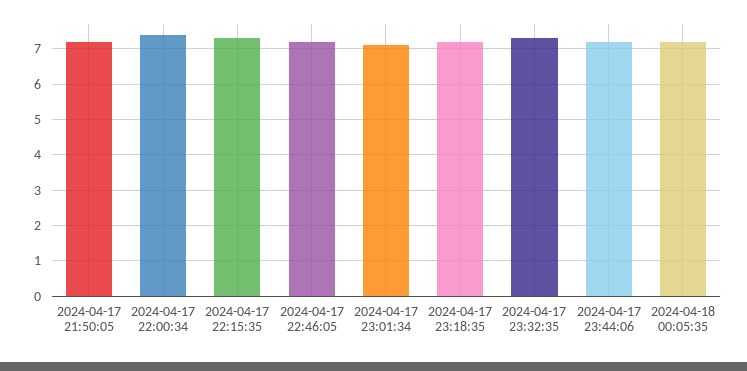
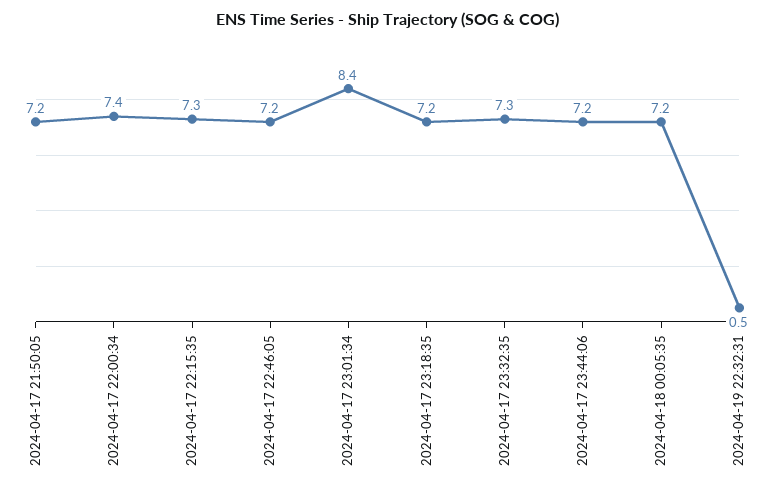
2024-04-17 23:01:34: 7 -> 8.4
2024-04-19 22:32:31: none -> 0.5

